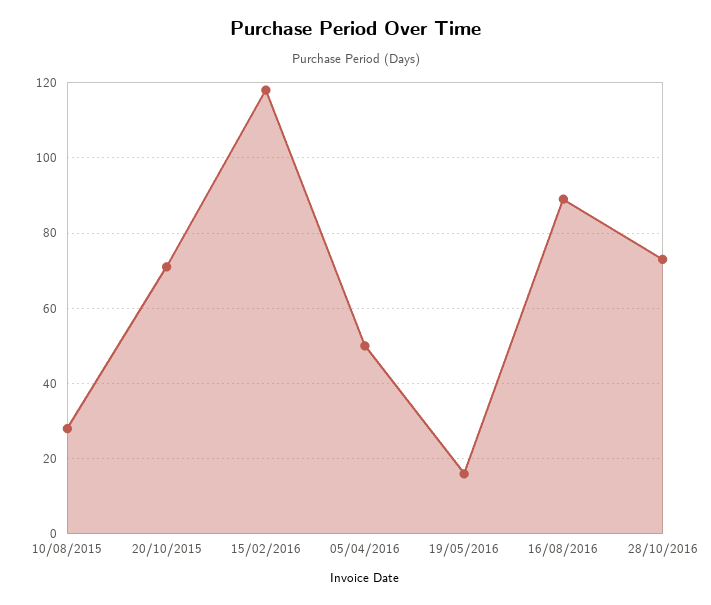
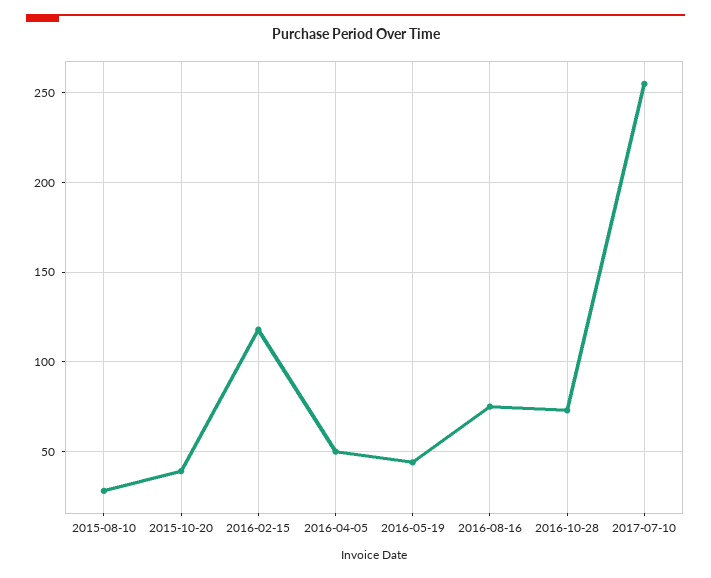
20/10/2015: 70 -> 40
19/05/2016: 15 -> 45
16/08/2016: 90 -> 75
2017-07-10: none -> 255

